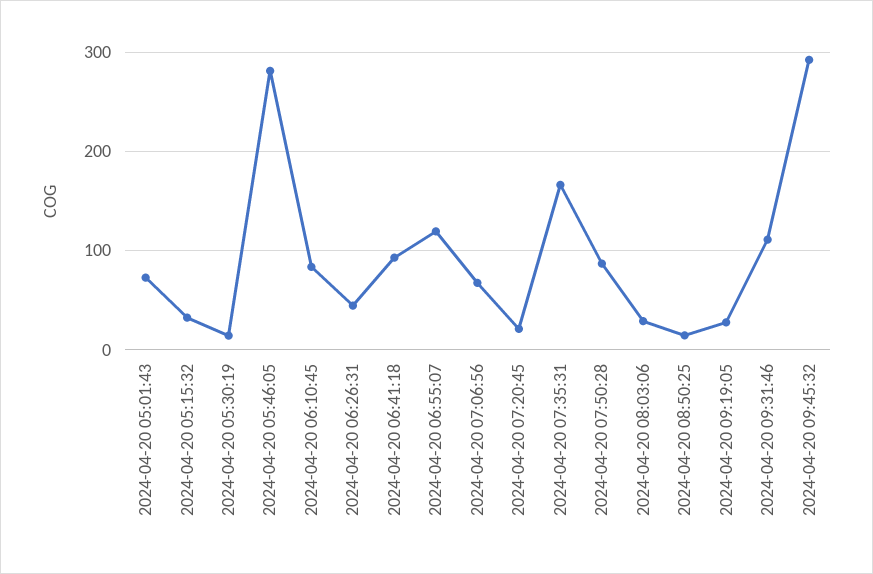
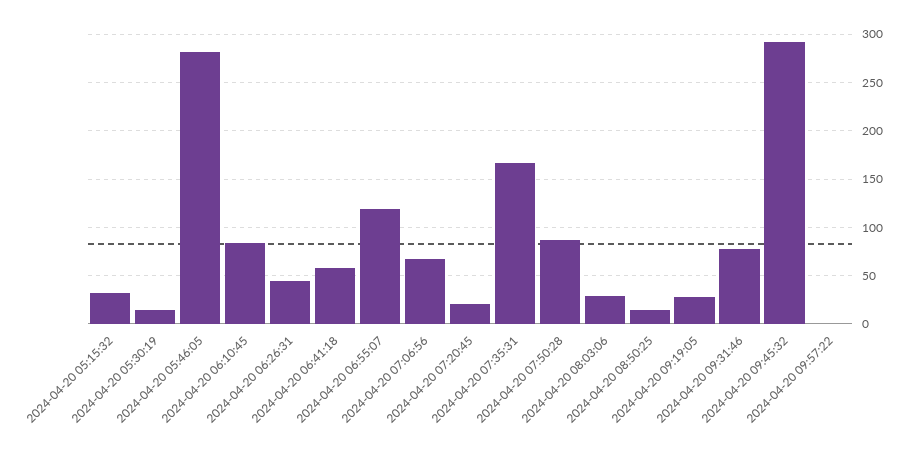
2024-04-20 05:01:43: 70 -> none
2024-04-20 06:41:18: 90 -> 60
2024-04-20 09:31:46: 110 -> 80
2024-04-20 09:57:22: none -> 0

